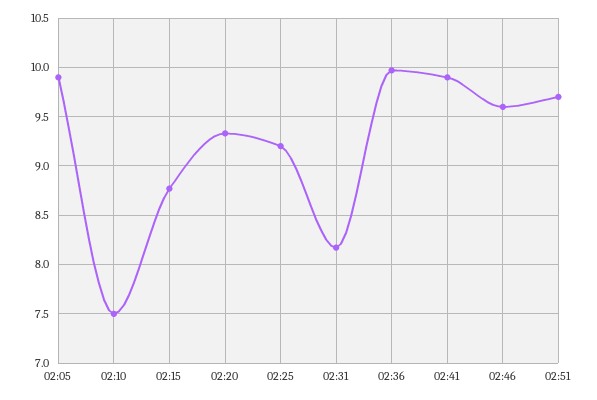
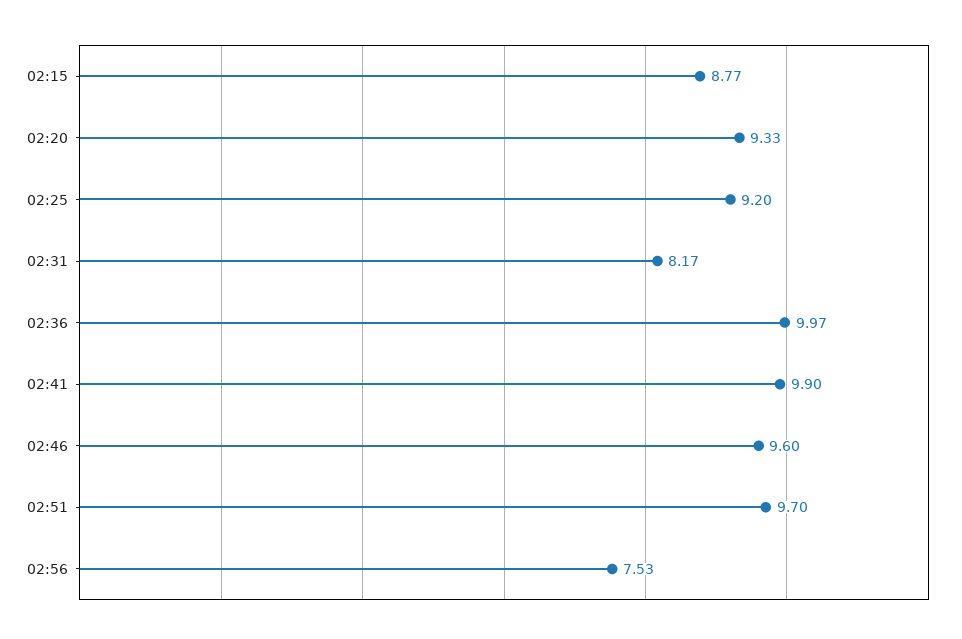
02:05: 9.9 -> none
02:10: 7.5 -> none
02:56: none -> 7.53

